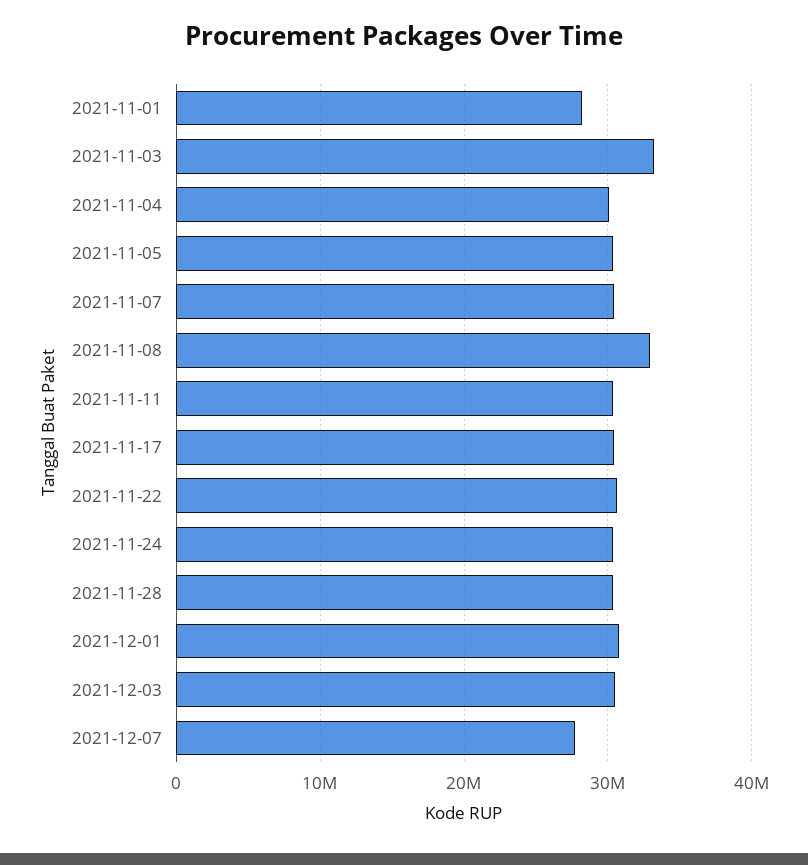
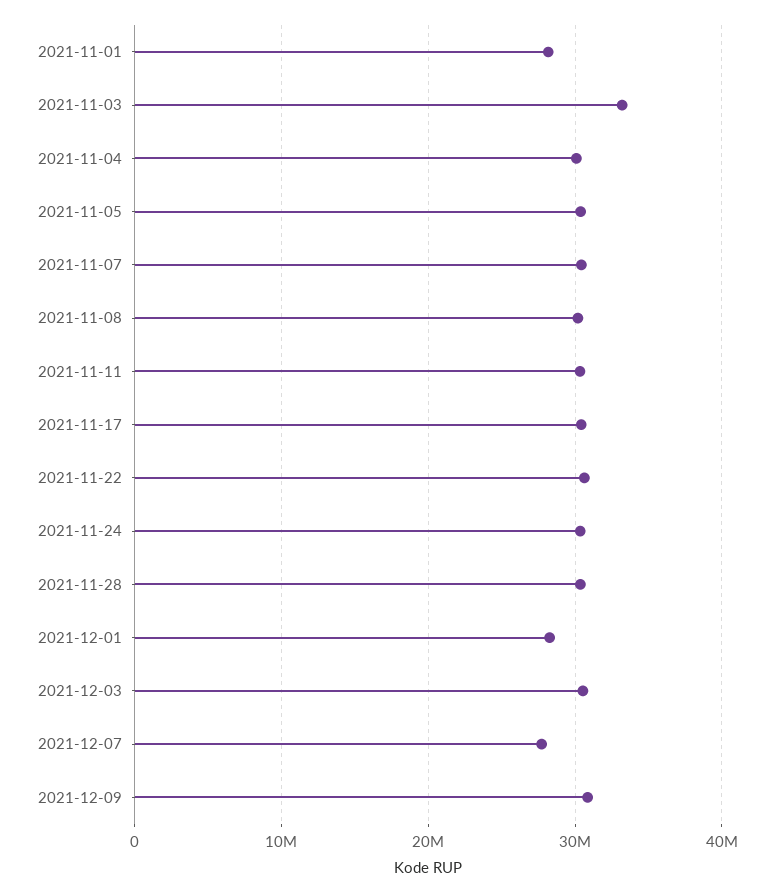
2021-11-08: 33000000 -> 30000000
2021-12-01: 31000000 -> 28000000
2021-12-09: none -> 31000000

